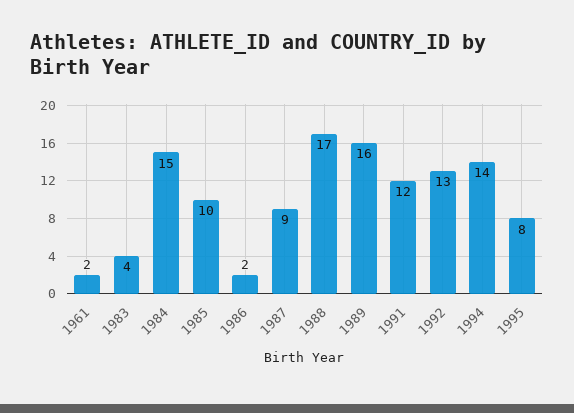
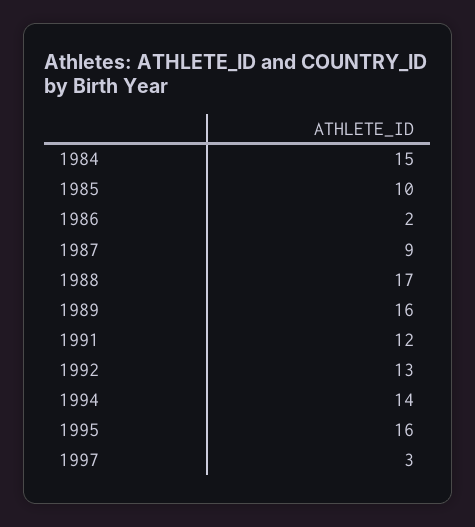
1961: 2 -> none
1983: 4 -> none
1995: 8 -> 16
1997: none -> 3

